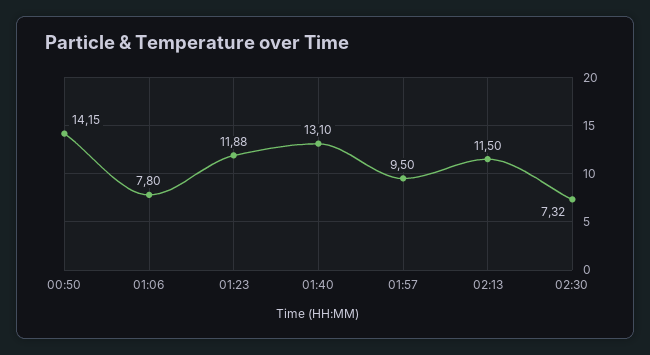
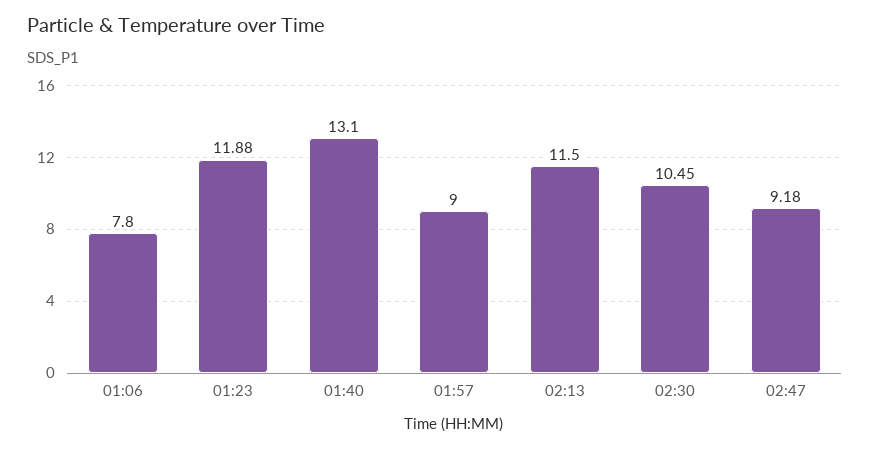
00:50: 14.15 -> none
01:57: 9.5 -> 9
02:30: 7.32 -> 10.45
02:47: none -> 9.18

